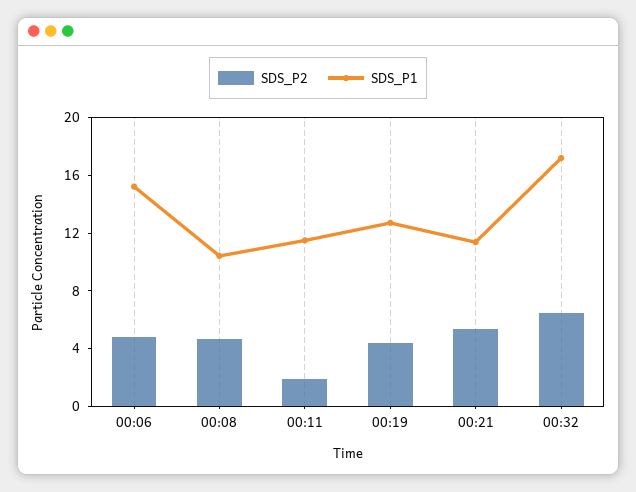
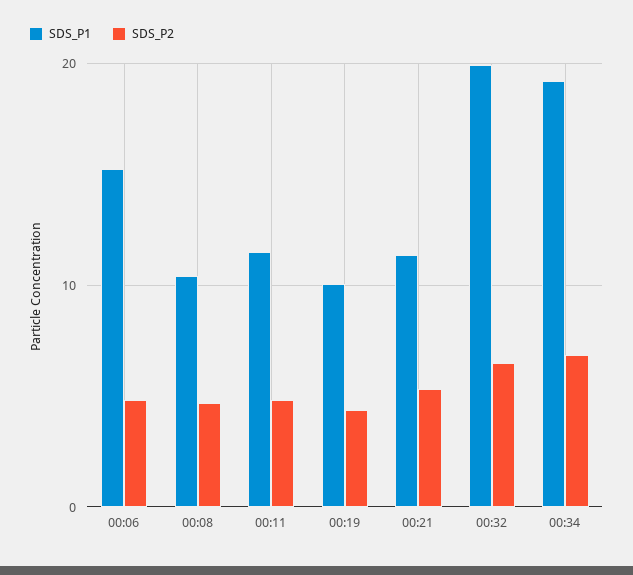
SDS_P2, 00:11: 2 -> 5
SDS_P1, 00:19: 13 -> 10
SDS_P1, 00:32: 17 -> 20
SDS_P1, 00:34: none -> 19
SDS_P2, 00:34: none -> 7

